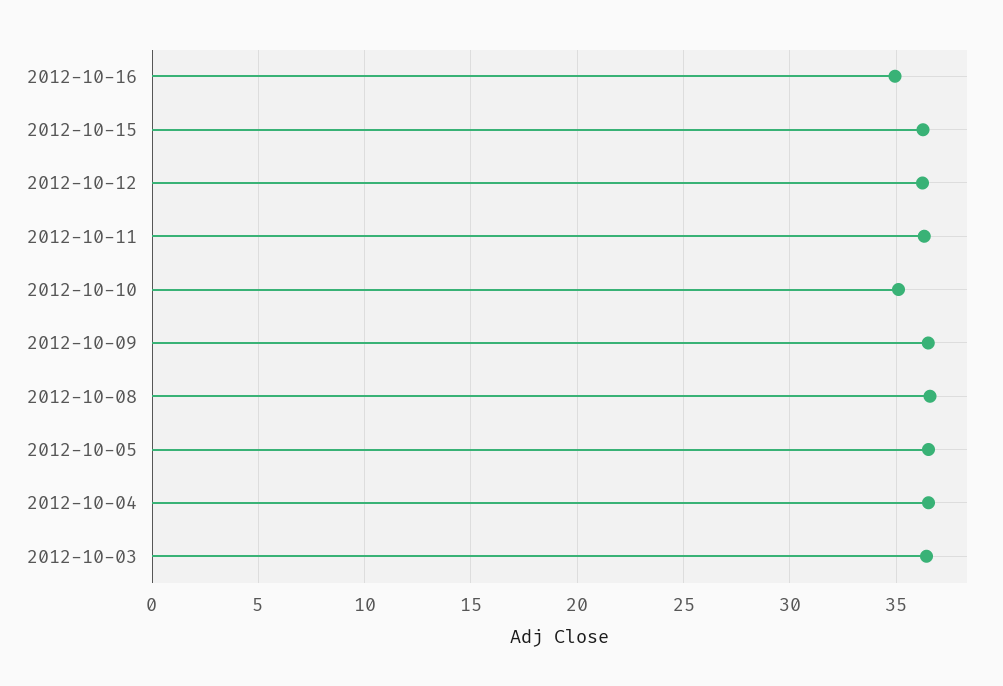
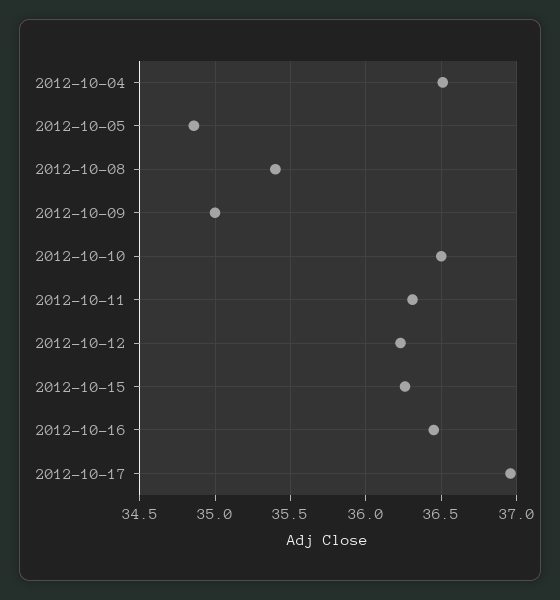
2012-10-16: 35 -> 36.45
2012-10-10: 35 -> 36.5
2012-10-09: 36.5 -> 35
2012-10-08: 36.5 -> 35.4
2012-10-05: 36.5 -> 34.85
2012-10-03: 36.5 -> none
2012-10-17: none -> 36.95

